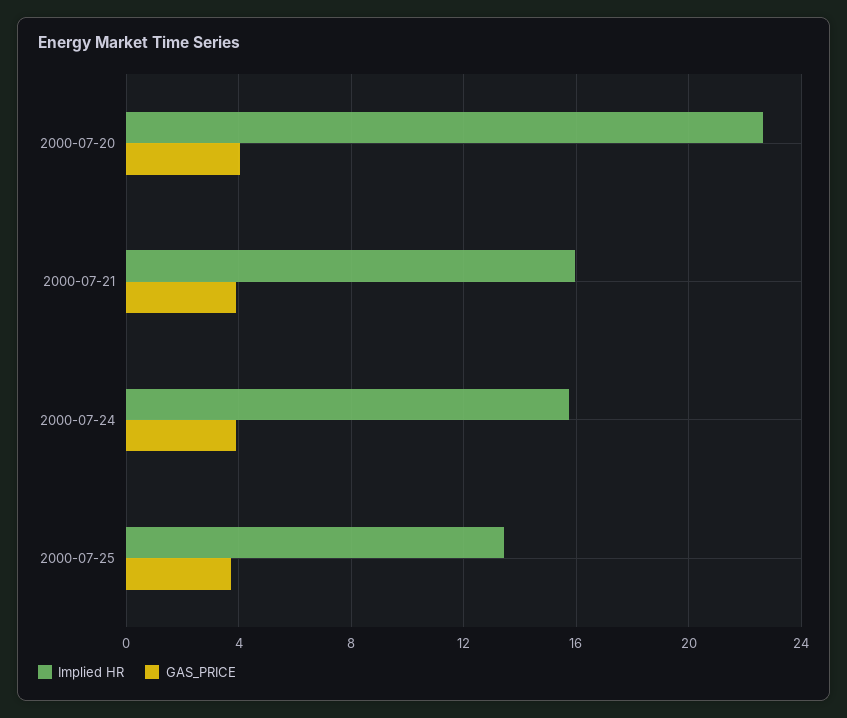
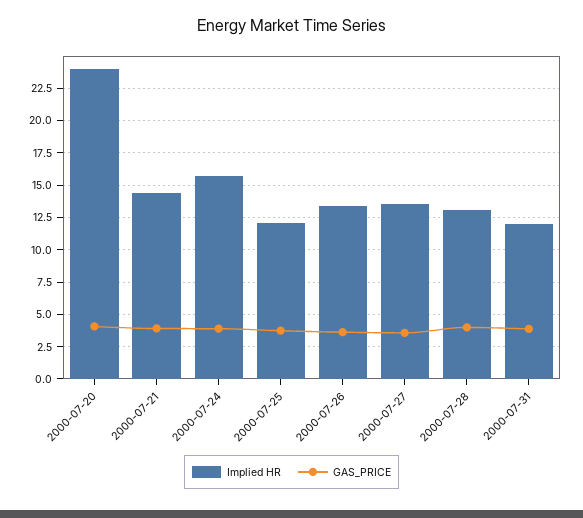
Implied HR, 2000-07-20: 22.5 -> 24
Implied HR, 2000-07-21: 16 -> 14.5
Implied HR, 2000-07-25: 13.5 -> 12
Implied HR, 2000-07-26: none -> 13.5
GAS_PRICE, 2000-07-26: none -> 3.5
Implied HR, 2000-07-27: none -> 13.5
GAS_PRICE, 2000-07-27: none -> 3.5
Implied HR, 2000-07-28: none -> 13
GAS_PRICE, 2000-07-28: none -> 4
Implied HR, 2000-07-31: none -> 12
GAS_PRICE, 2000-07-31: none -> 4

